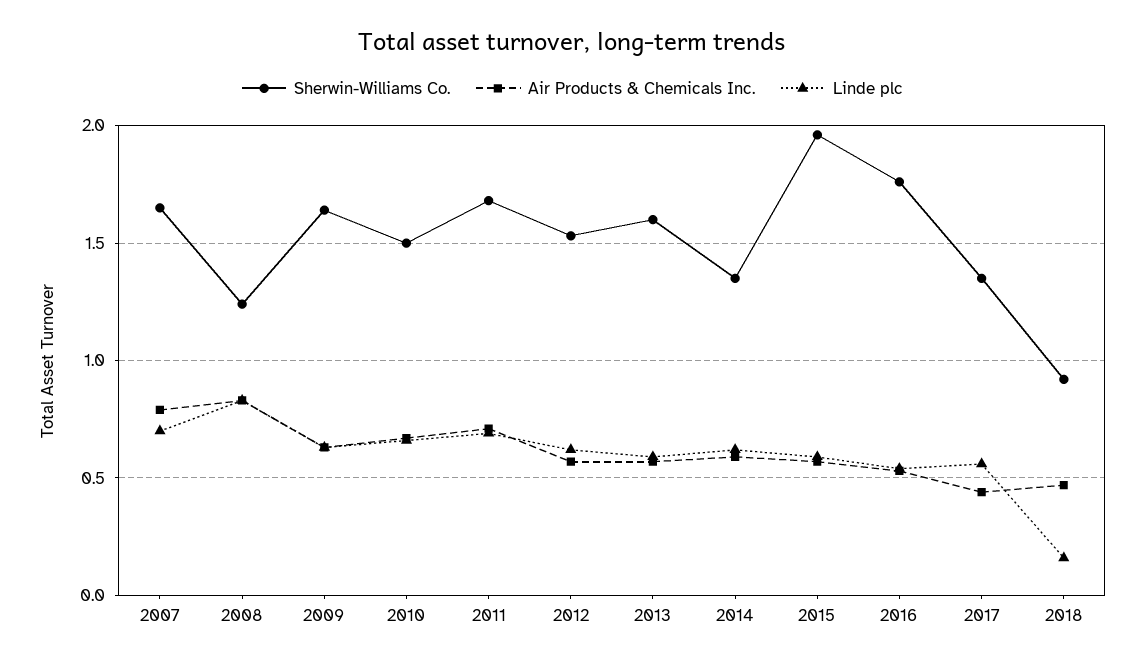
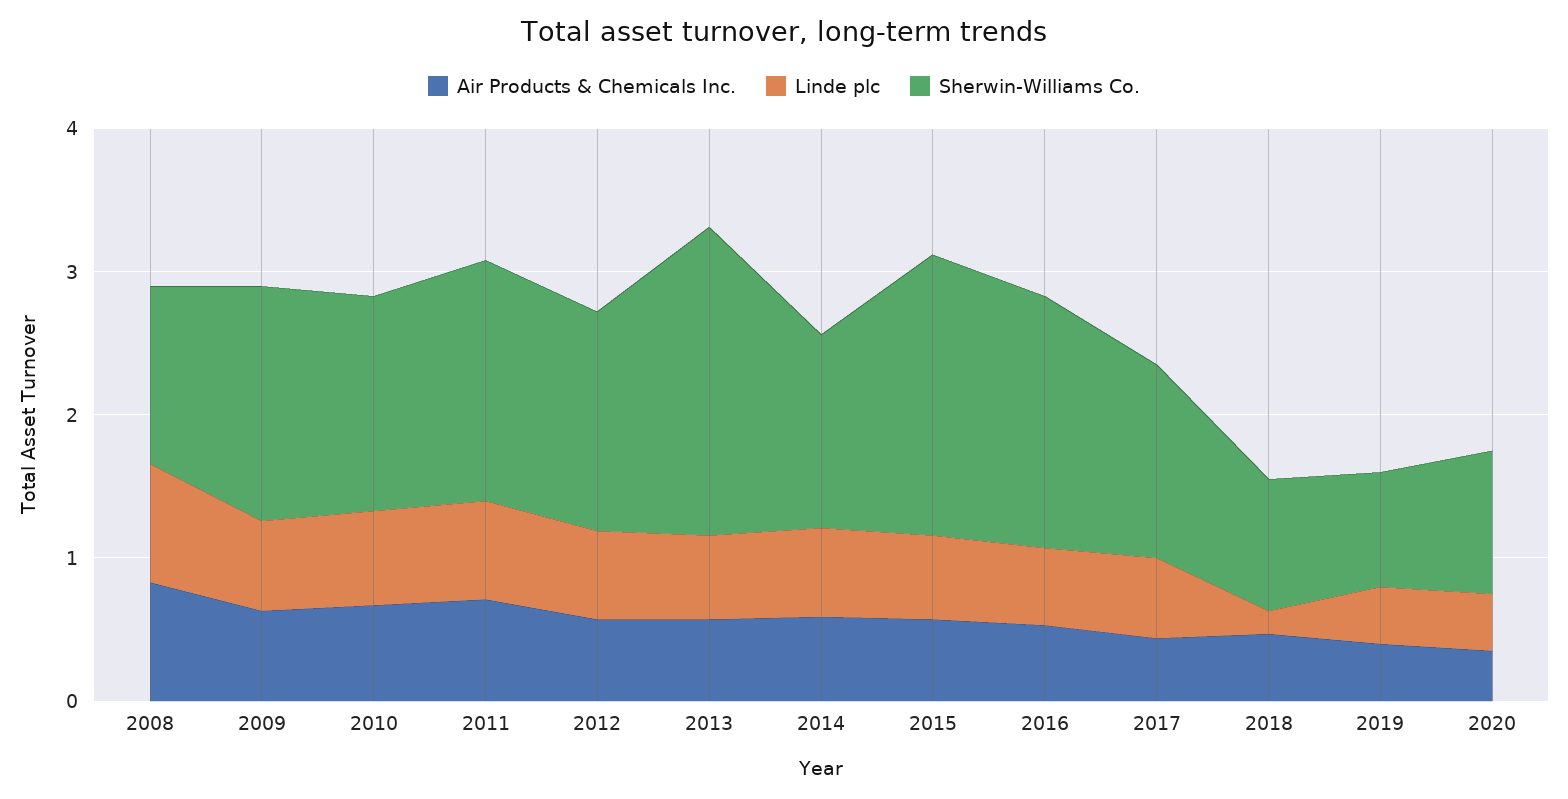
Sherwin-Williams Co., 2007: 1.65 -> none
Air Products & Chemicals Inc., 2007: 0.8 -> none
Linde plc, 2007: 0.7 -> none
Sherwin-Williams Co., 2013: 1.6 -> 2.2
Air Products & Chemicals Inc., 2019: none -> 0.4
Linde plc, 2019: none -> 0.4
Sherwin-Williams Co., 2019: none -> 0.8
Air Products & Chemicals Inc., 2020: none -> 0.4
Linde plc, 2020: none -> 0.4
Sherwin-Williams Co., 2020: none -> 1

